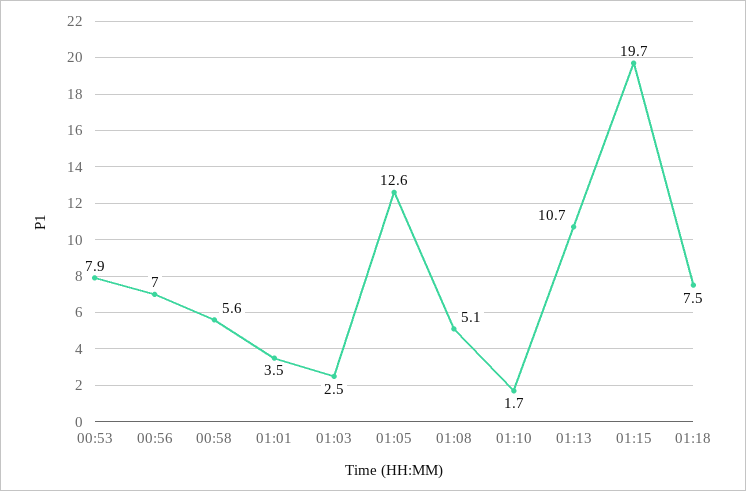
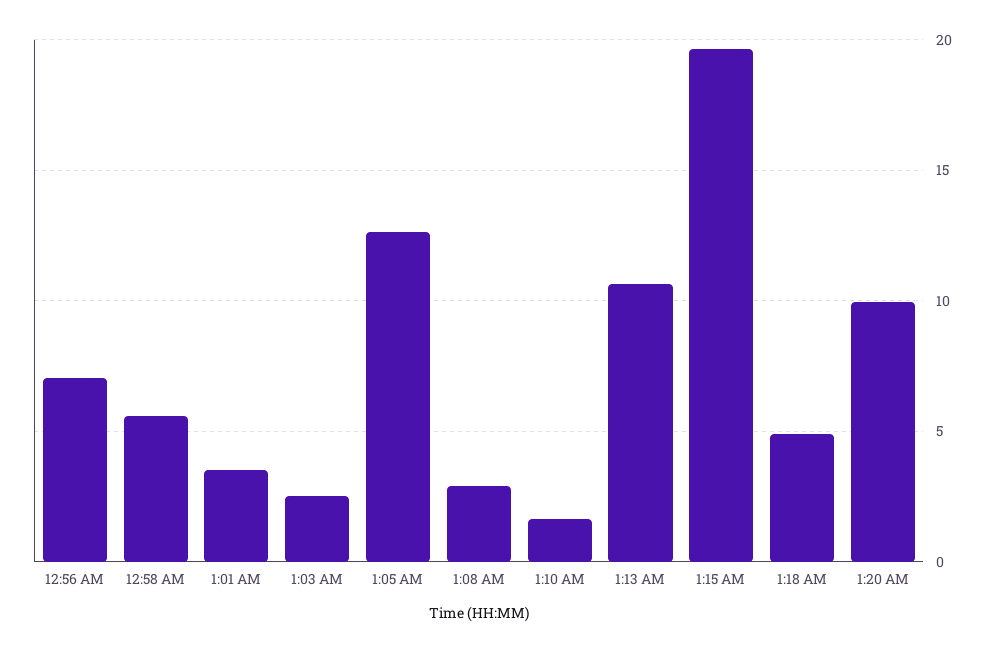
00:53: 7.9 -> none
01:08: 5.1 -> 3
01:18: 7.5 -> 5
1:20 AM: none -> 10

